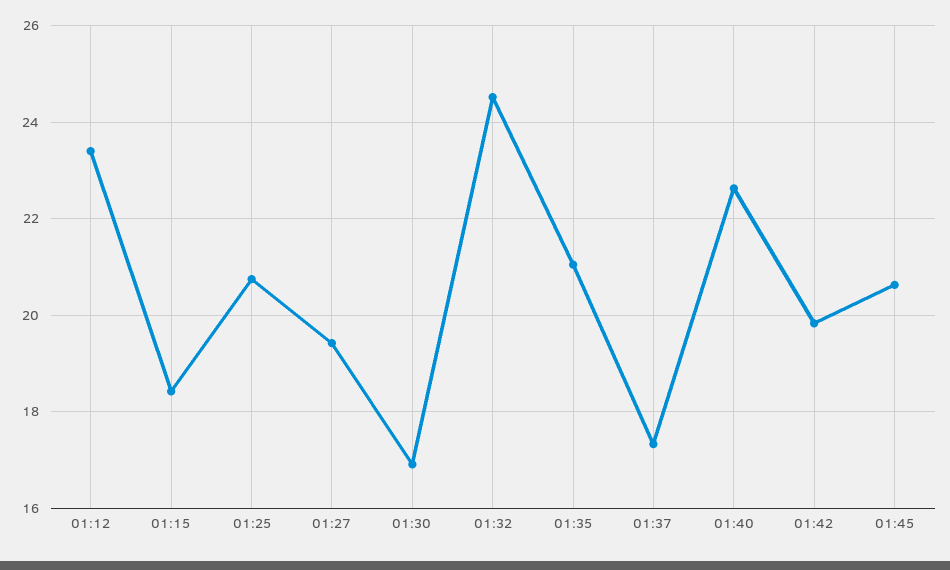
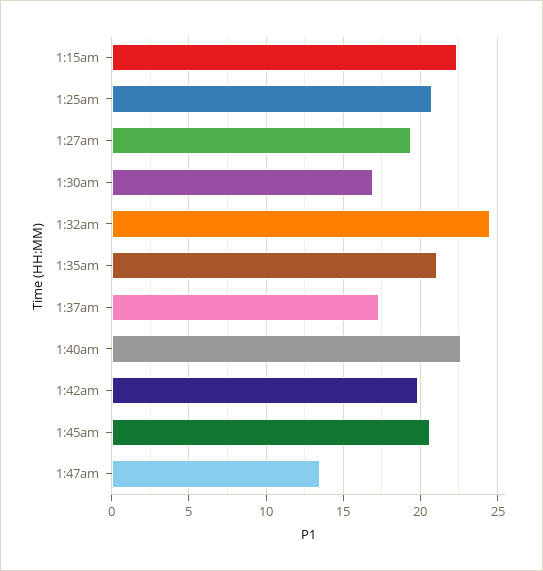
01:12: 23.4 -> none
01:15: 18.4 -> 22.5
1:47am: none -> 13.5

